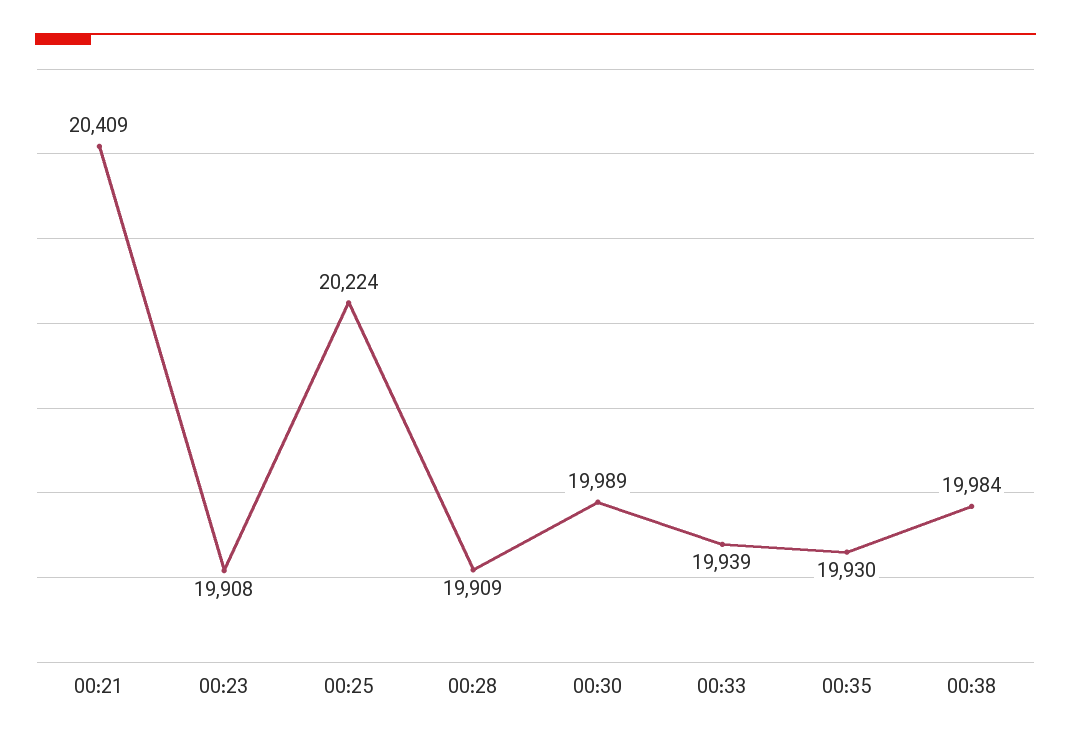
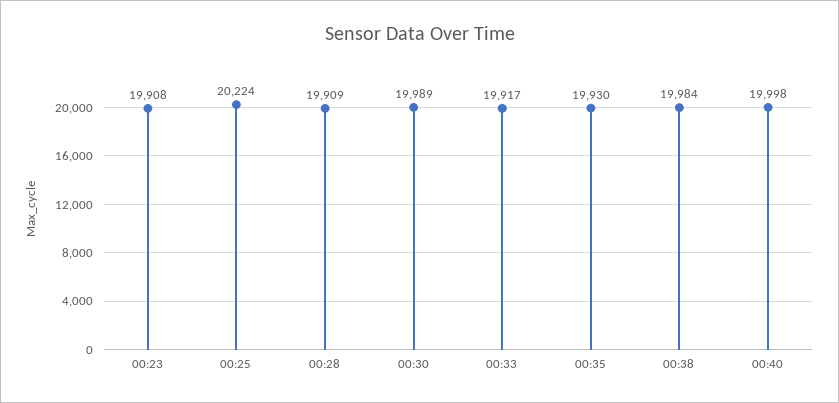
00:21: 20409 -> none
00:33: 19939 -> 19917
00:40: none -> 19998

